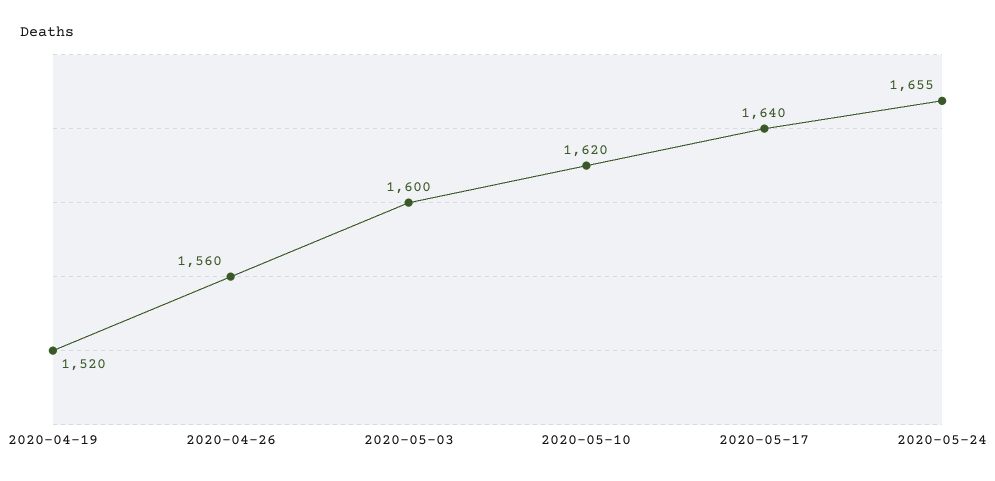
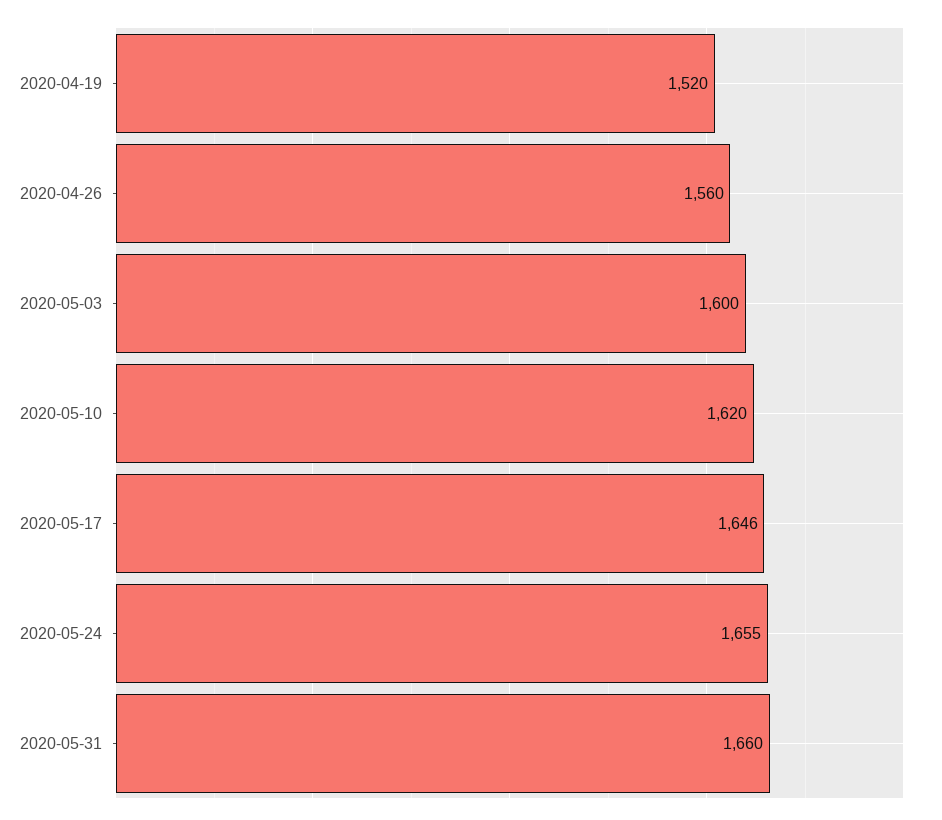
2020-05-17: 1640 -> 1646
2020-05-31: none -> 1660

